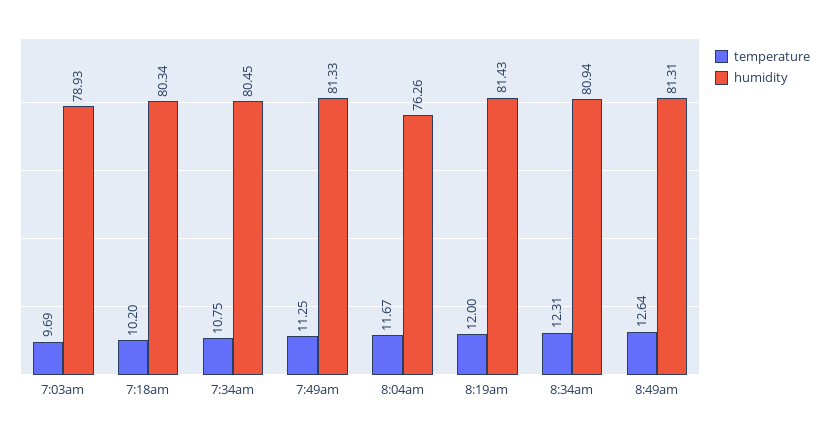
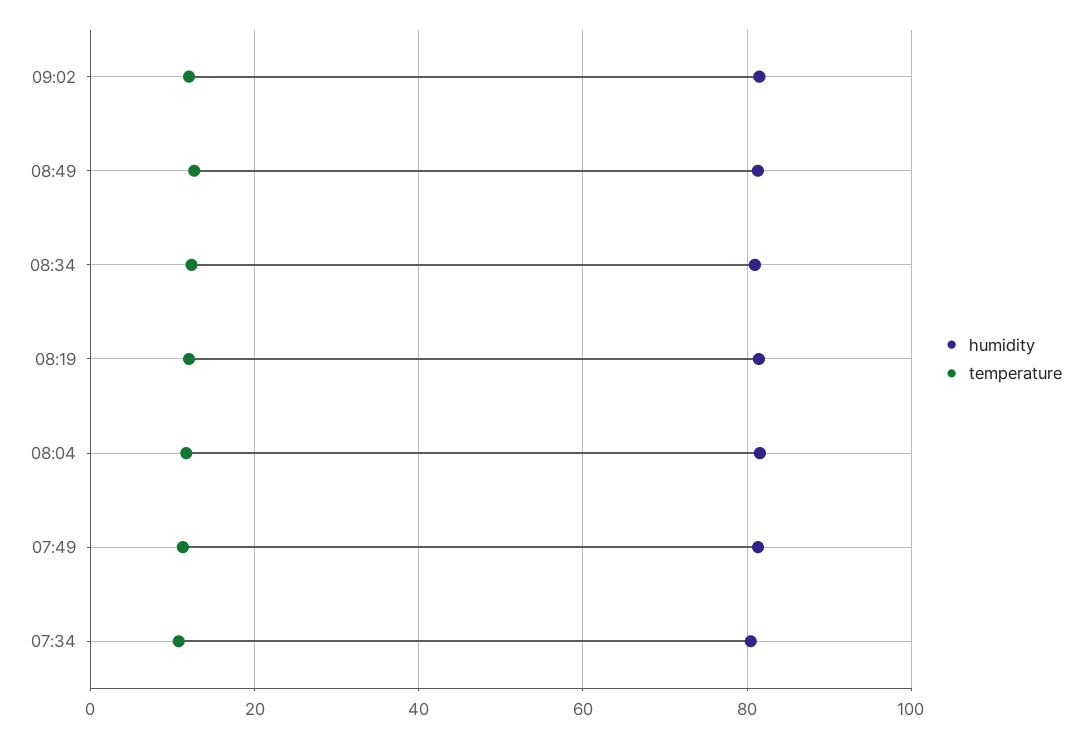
temperature, 7:03am: 9.69 -> none
humidity, 7:03am: 78.93 -> none
temperature, 7:18am: 10.2 -> none
humidity, 7:18am: 80.34 -> none
humidity, 8:04am: 76.26 -> 82
humidity, 09:02: none -> 82
temperature, 09:02: none -> 12

